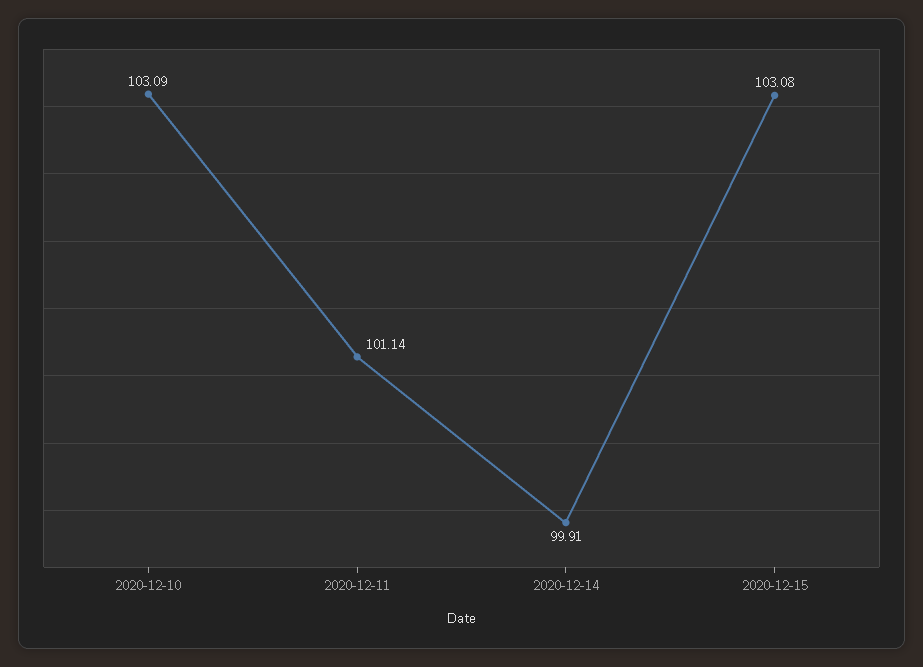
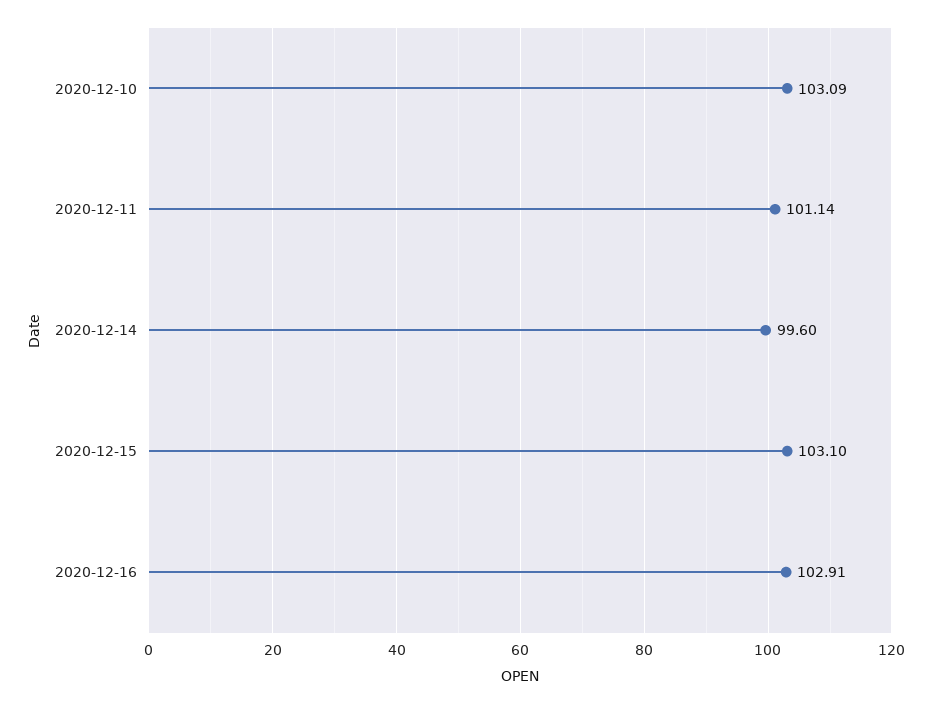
2020-12-14: 99.91 -> 99.6
2020-12-15: 103.08 -> 103.1
2020-12-16: none -> 102.91

